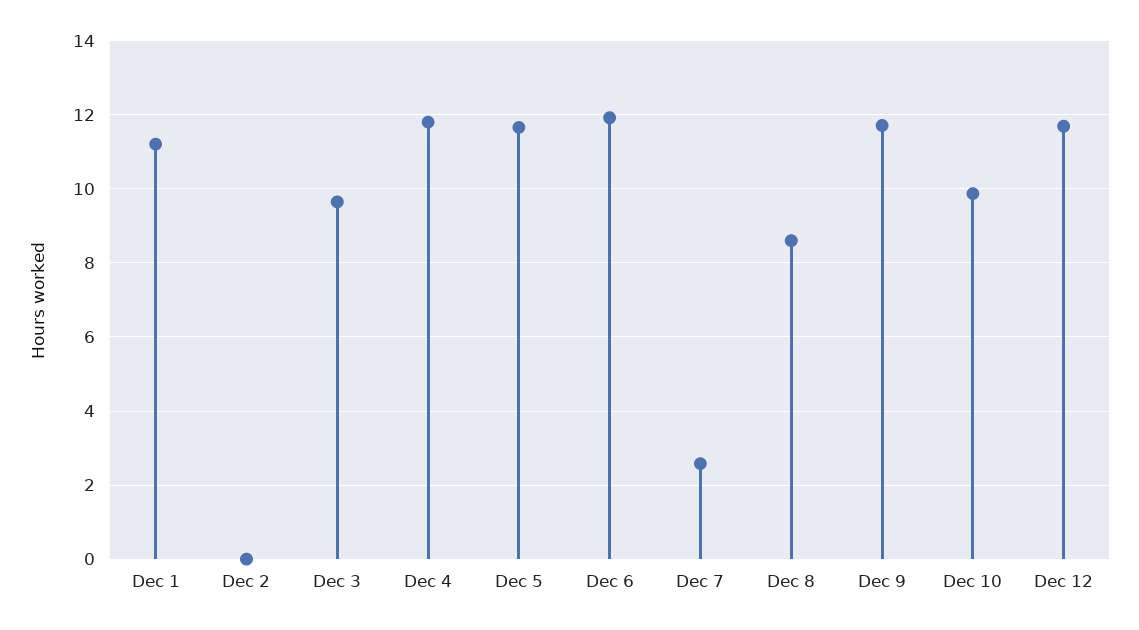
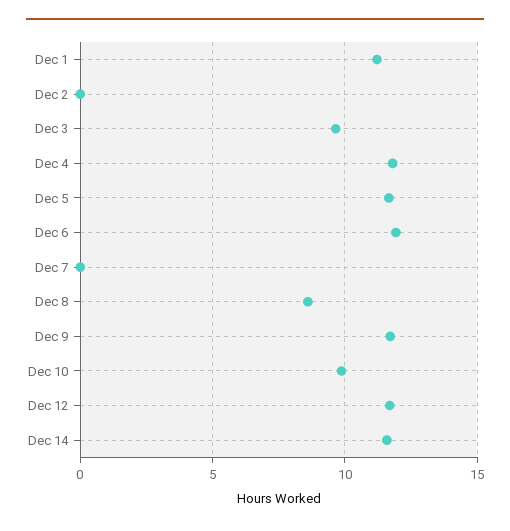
Dec 7: 2.6 -> 0
Dec 14: none -> 11.5

